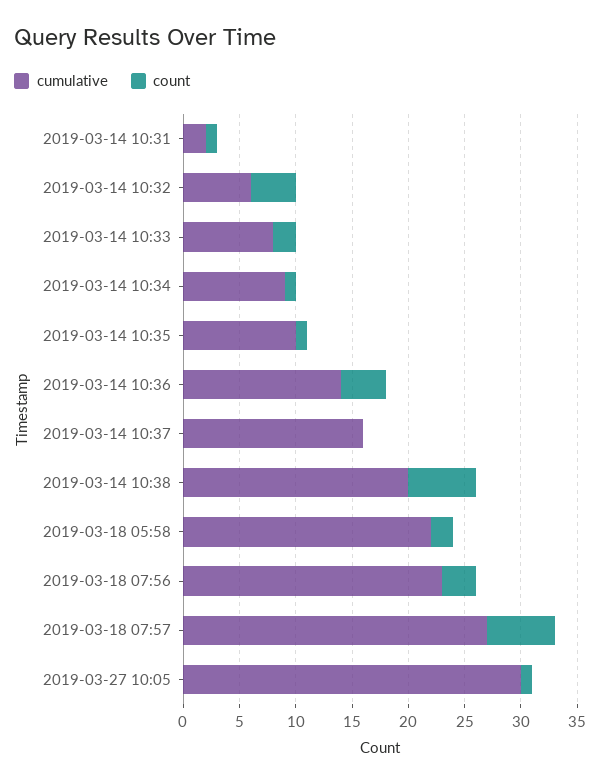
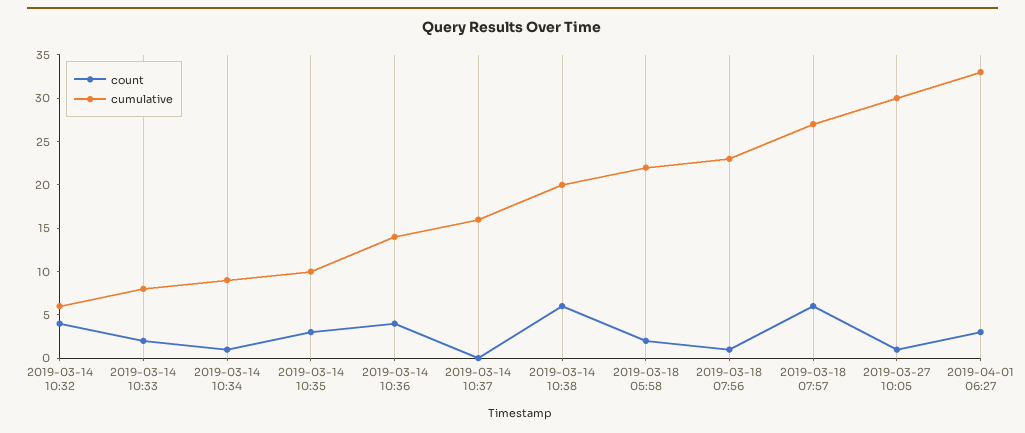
cumulative, 2019-03-14 10:31: 2 -> none
count, 2019-03-14 10:31: 1 -> none
count, 2019-03-14 10:35: 1 -> 3
count, 2019-03-18 07:56: 3 -> 1
count, 2019-04-01 06:27: none -> 3
cumulative, 2019-04-01 06:27: none -> 33

